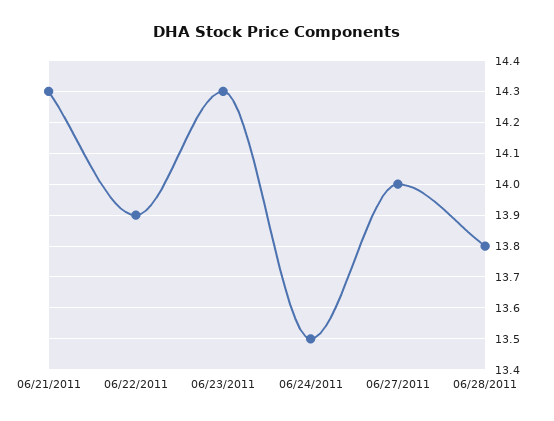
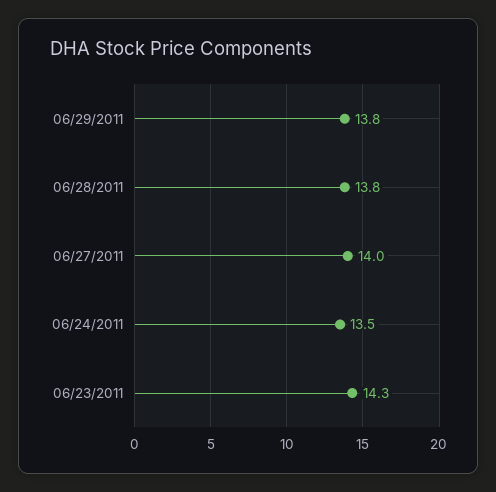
06/21/2011: 14.3 -> none
06/22/2011: 13.9 -> none
06/29/2011: none -> 13.8

